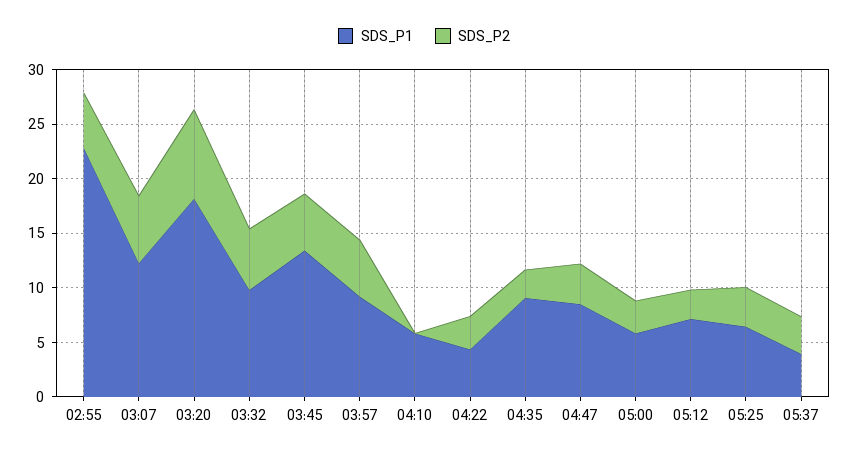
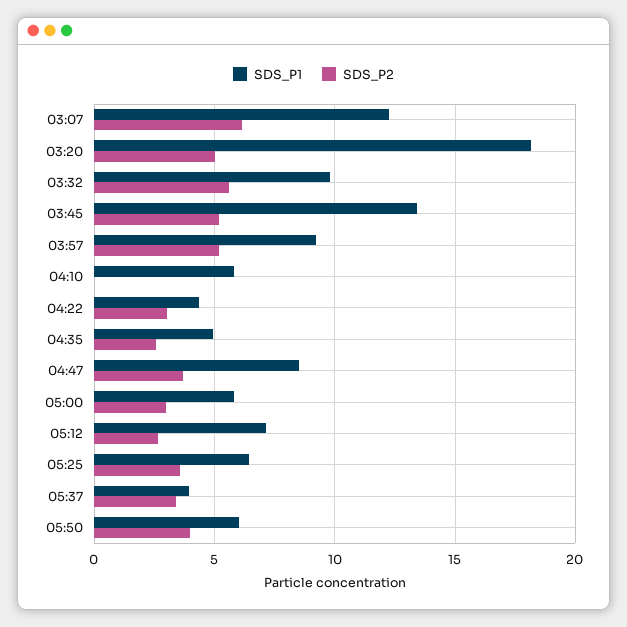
SDS_P1, 02:55: 23 -> none
SDS_P2, 02:55: 5 -> none
SDS_P2, 03:20: 8 -> 5
SDS_P1, 04:35: 9 -> 5
SDS_P1, 05:50: none -> 6
SDS_P2, 05:50: none -> 4

